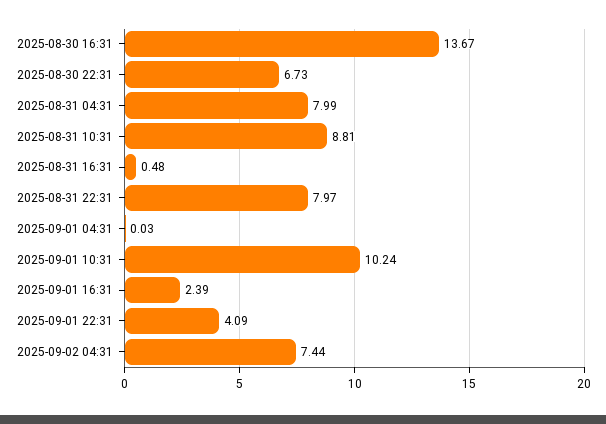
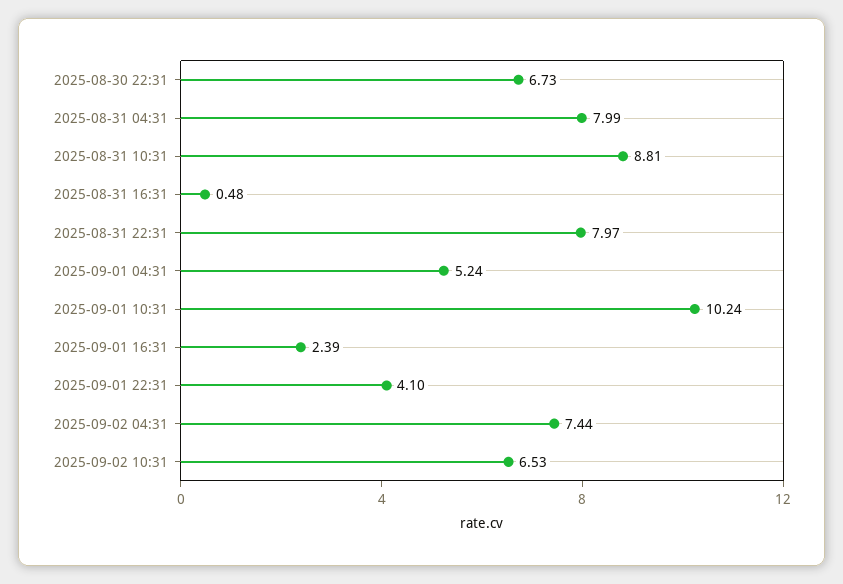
2025-08-30 16:31: 13.67 -> none
2025-09-01 04:31: 0.03 -> 5.24
2025-09-01 22:31: 4.09 -> 4.1
2025-09-02 10:31: none -> 6.53

